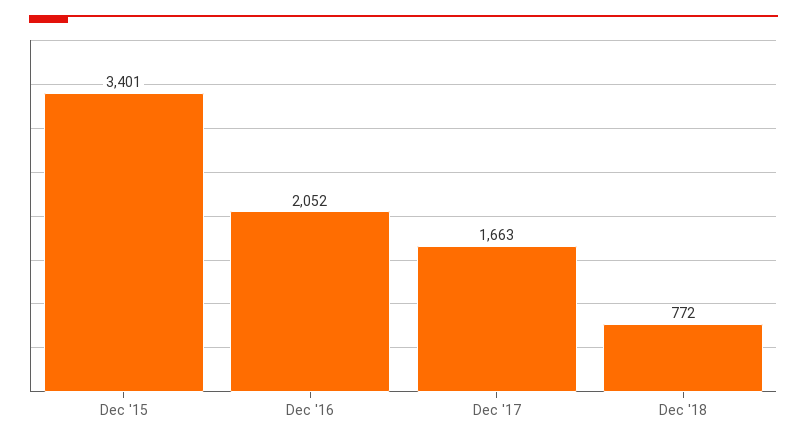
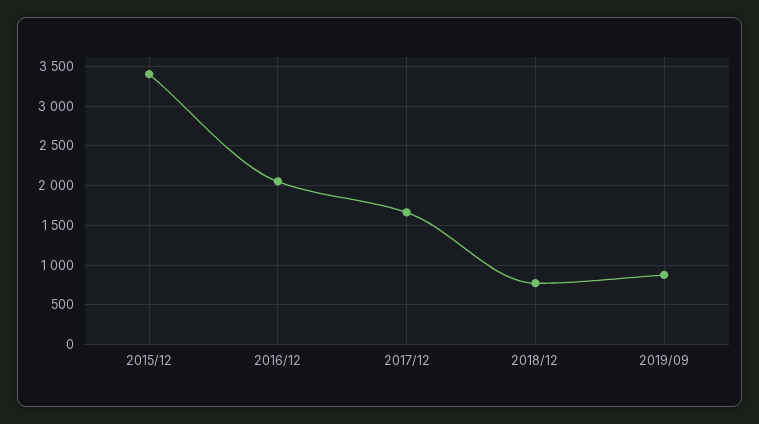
2019/09: none -> 900

